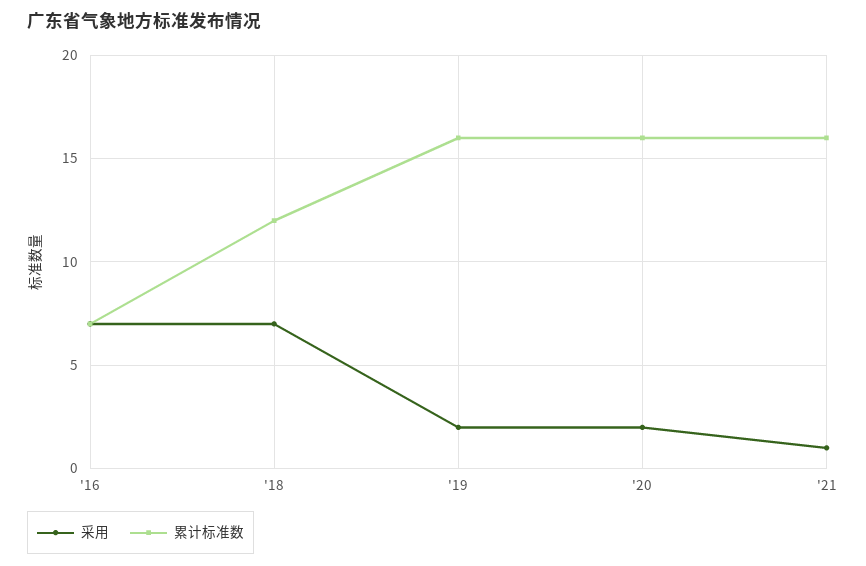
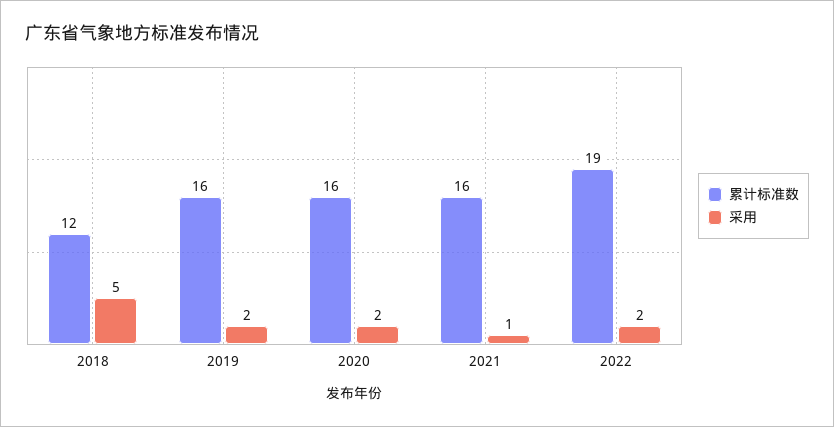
采用, '16: 7 -> none
累计标准数, '16: 7 -> none
采用, '18: 7 -> 5
累计标准数, 2022: none -> 19
采用, 2022: none -> 2

